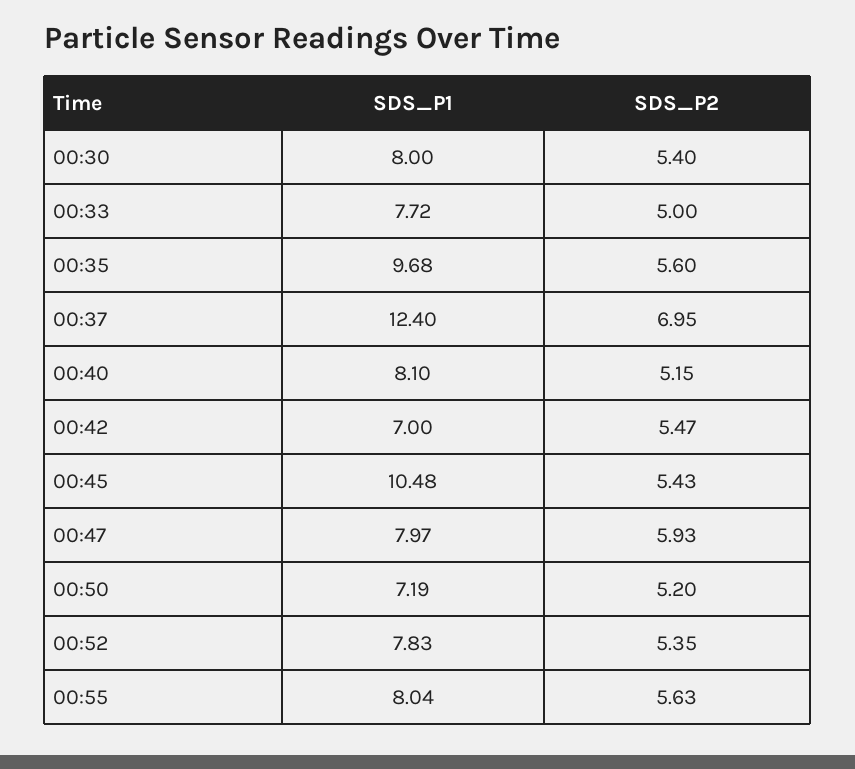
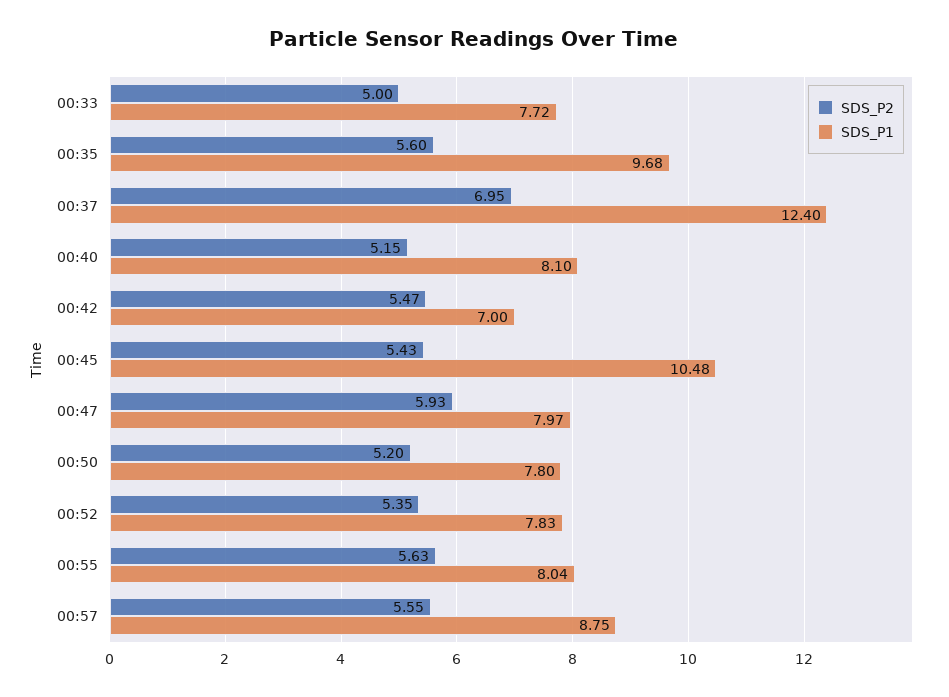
SDS_P1, 00:30: 8 -> none
SDS_P2, 00:30: 5.4 -> none
SDS_P1, 00:50: 7.19 -> 7.8
SDS_P2, 00:57: none -> 5.55
SDS_P1, 00:57: none -> 8.75

